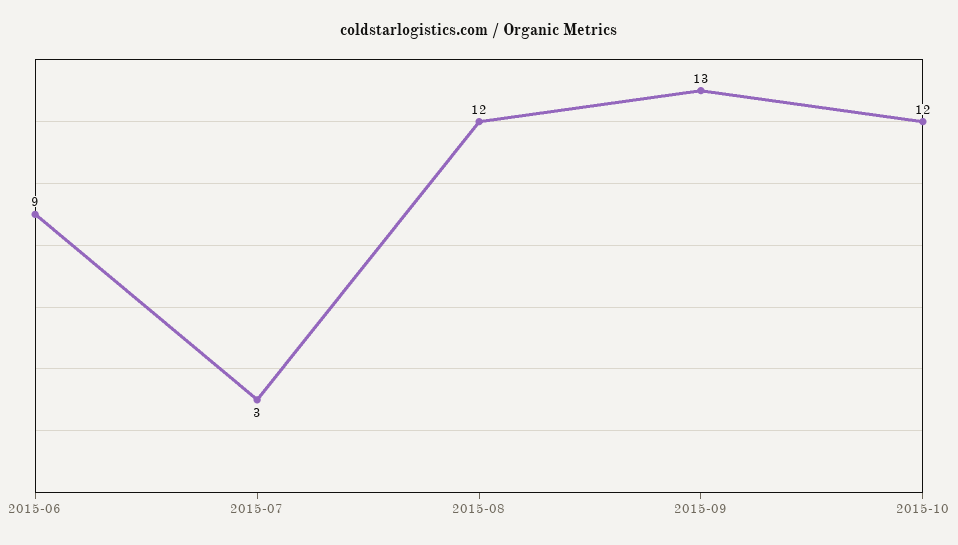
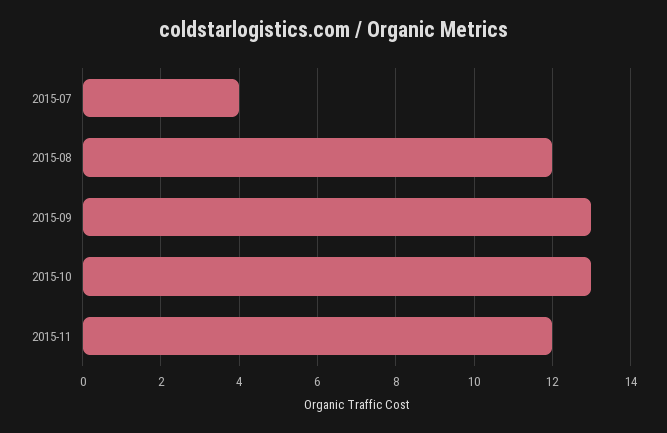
2015-06: 9 -> none
2015-07: 3 -> 4
2015-10: 12 -> 13
2015-11: none -> 12

